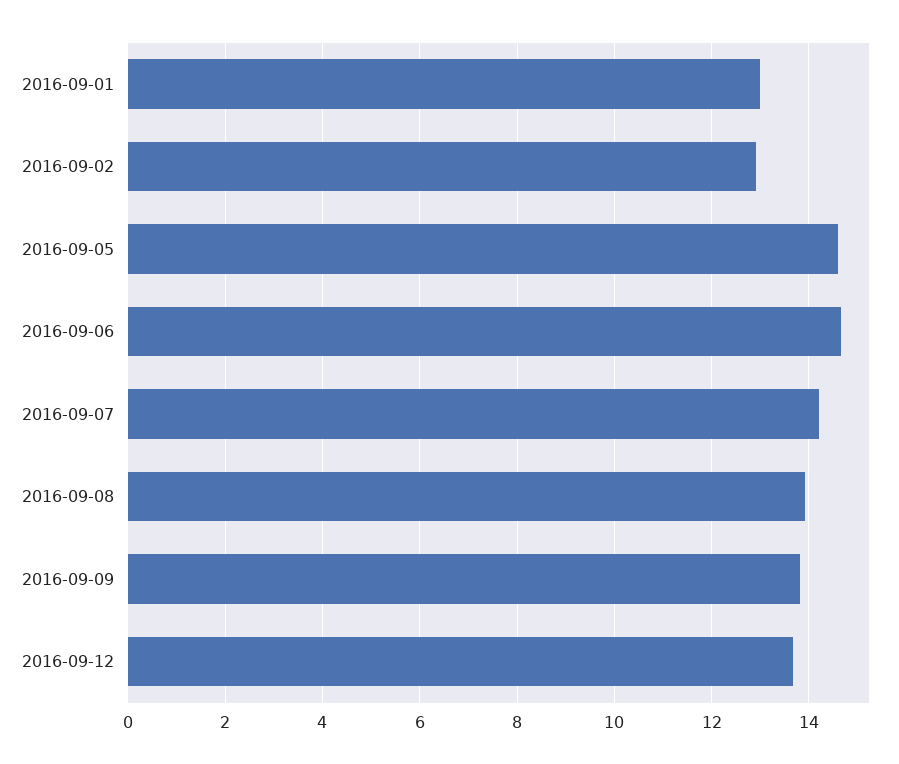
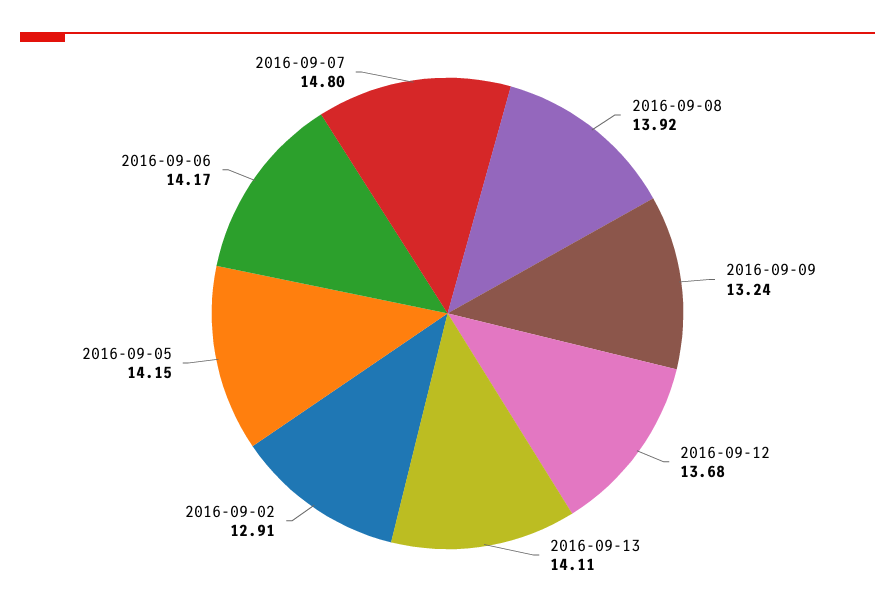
2016-09-01: 13 -> none
2016-09-05: 14.6 -> 14.15
2016-09-06: 14.6 -> 14.17
2016-09-07: 14.2 -> 14.8
2016-09-09: 13.8 -> 13.24
2016-09-13: none -> 14.11

